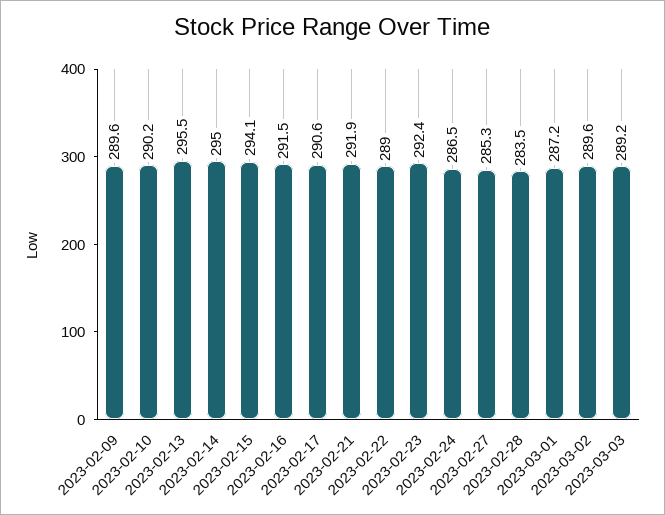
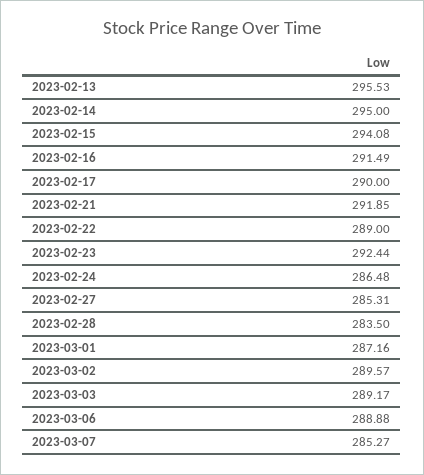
2023-02-09: 289.6 -> none
2023-02-10: 290.2 -> none
2023-02-17: 290.6 -> 290
2023-03-06: none -> 288.88
2023-03-07: none -> 285.27

